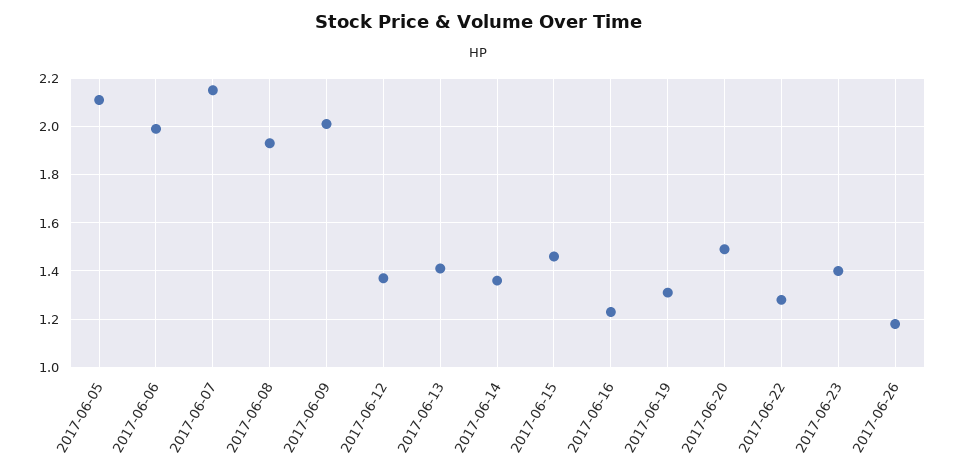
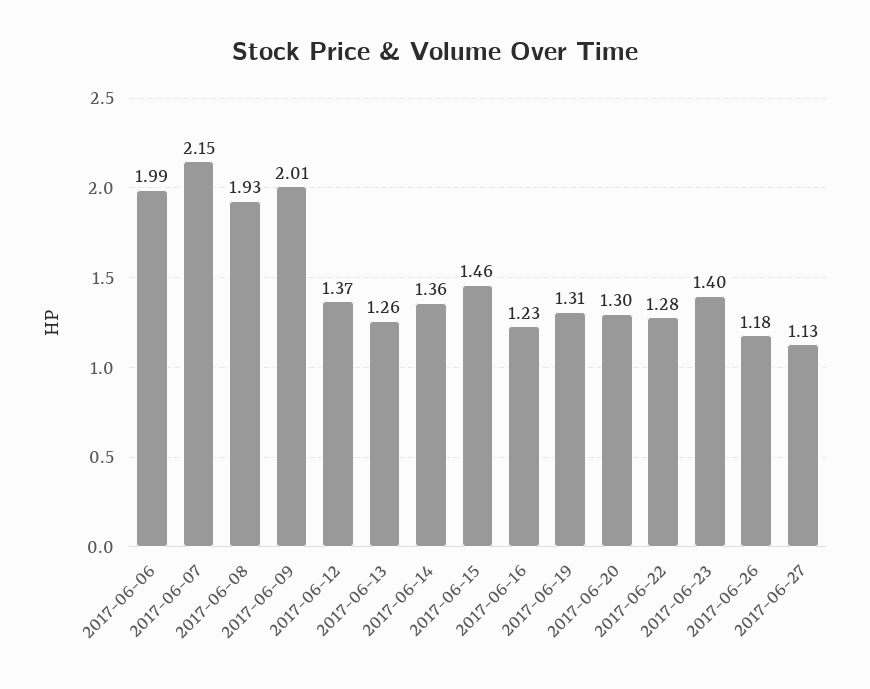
2017-06-05: 2.1 -> none
2017-06-13: 1.4 -> 1.26
2017-06-20: 1.5 -> 1.3
2017-06-27: none -> 1.13

